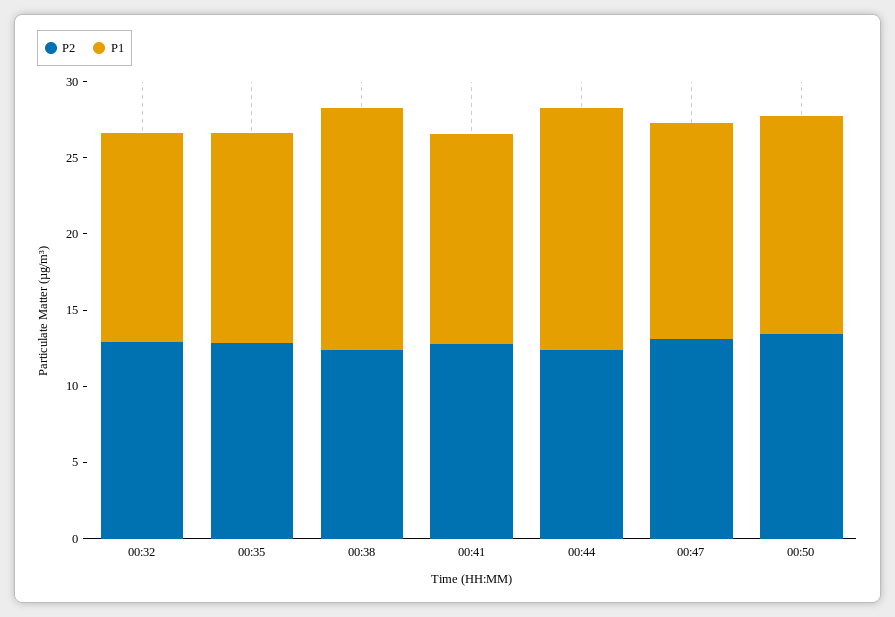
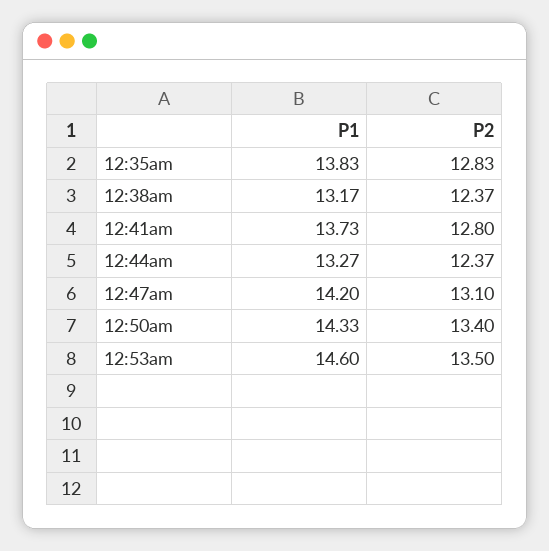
P2, 00:32: 13 -> none
P1, 00:32: 14 -> none
P1, 00:38: 16 -> 13.17
P1, 00:44: 16 -> 13.27
P1, 12:53am: none -> 14.6
P2, 12:53am: none -> 13.5

